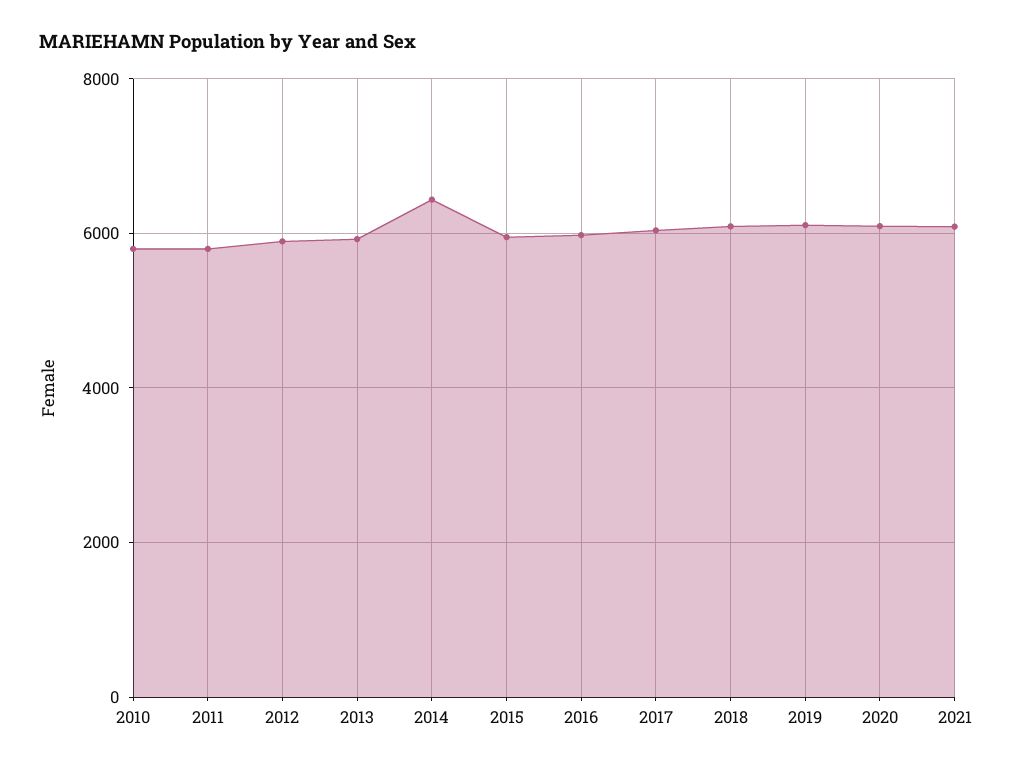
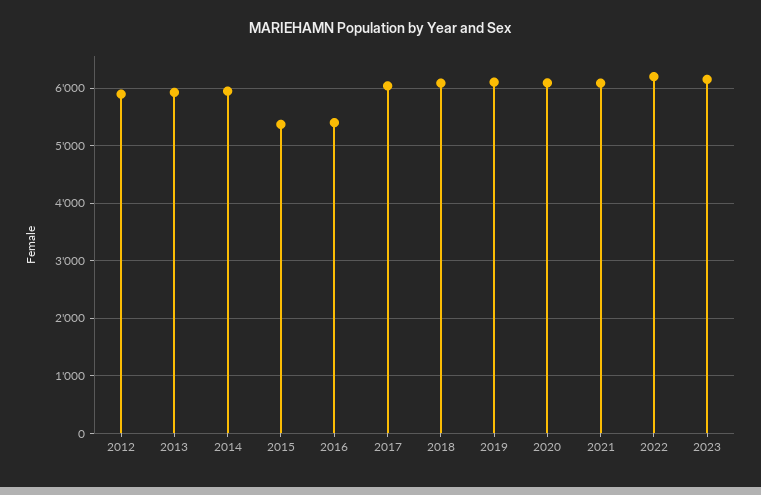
2010: 5800 -> none
2011: 5800 -> none
2014: 6400 -> 6000
2015: 6000 -> 5400
2016: 6000 -> 5400
2022: none -> 6200
2023: none -> 6200

